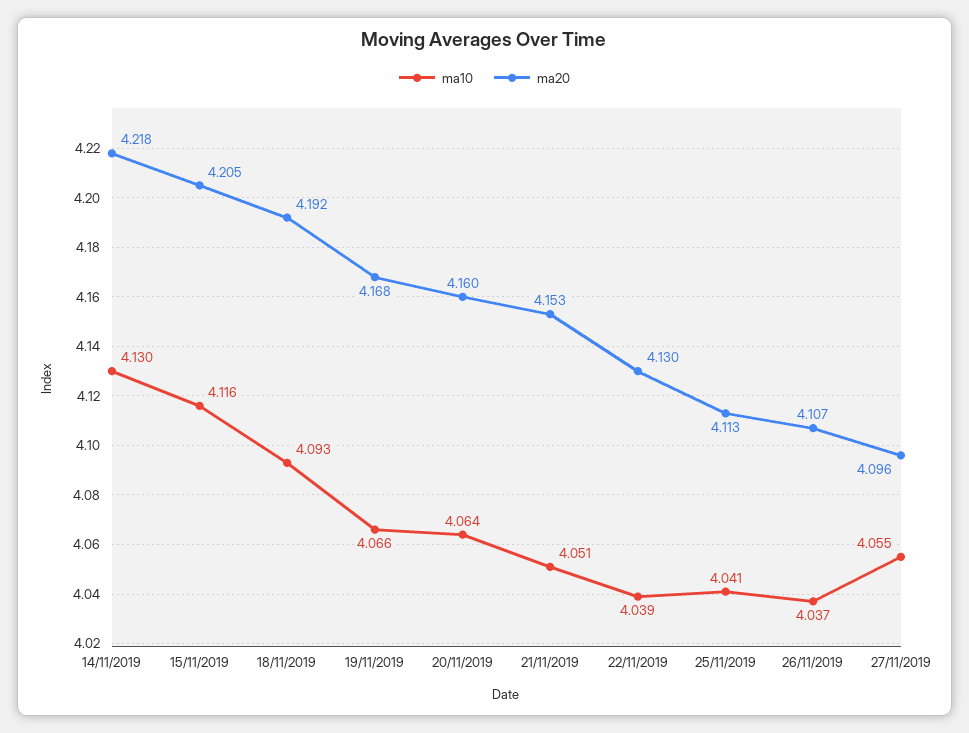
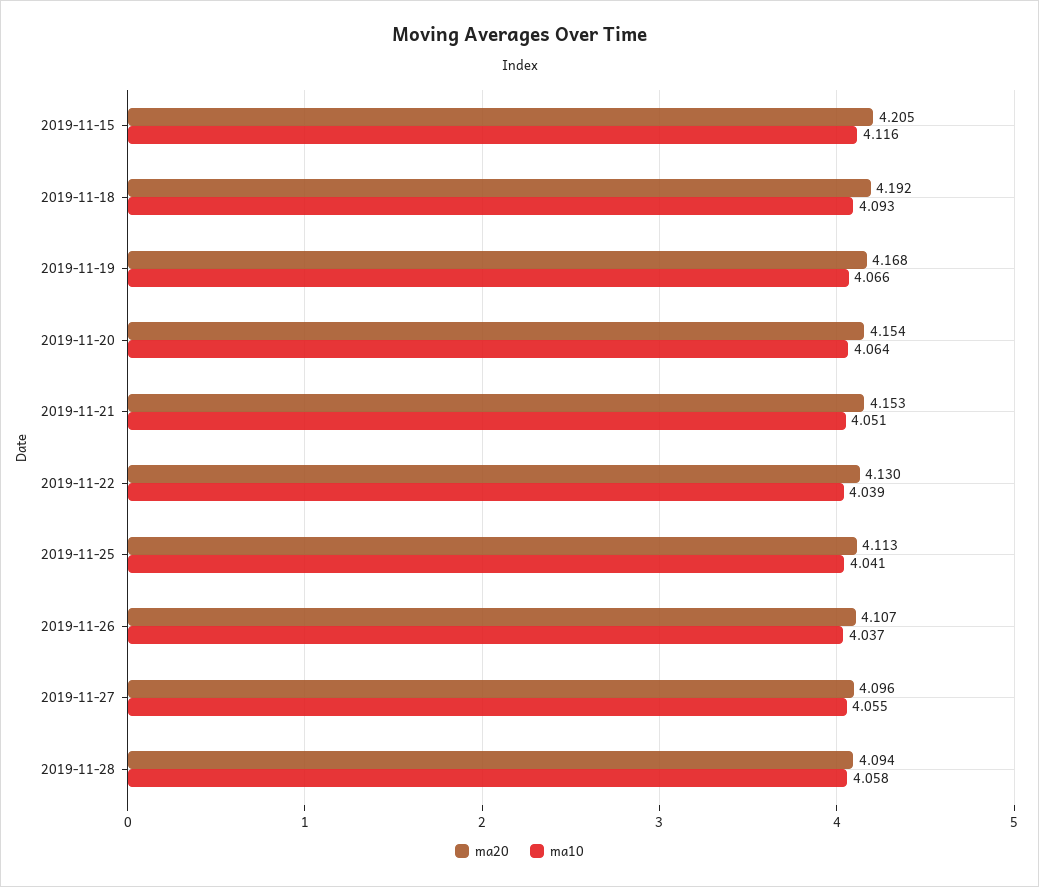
ma10, 14/11/2019: 4.13 -> none
ma20, 14/11/2019: 4.218 -> none
ma20, 20/11/2019: 4.16 -> 4.154
ma20, 2019-11-28: none -> 4.094
ma10, 2019-11-28: none -> 4.058

